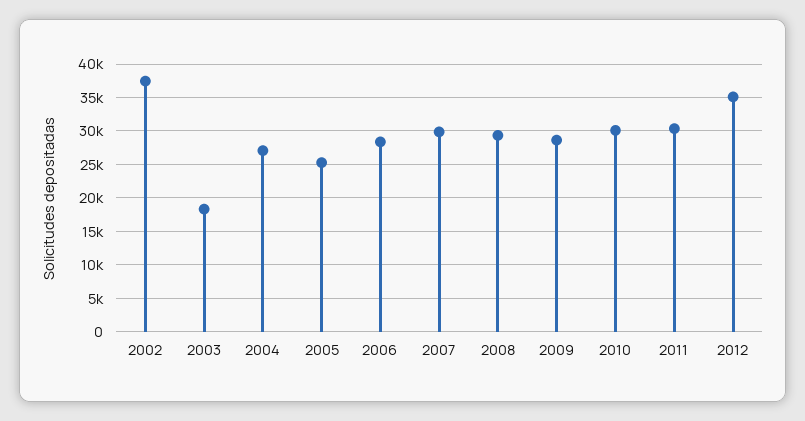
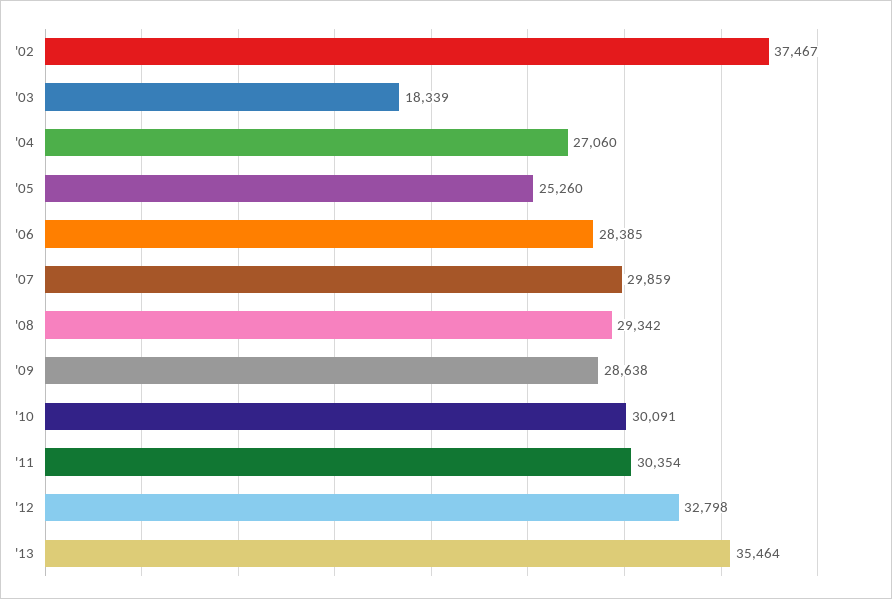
2012: 35000 -> 32798
'13: none -> 35464

